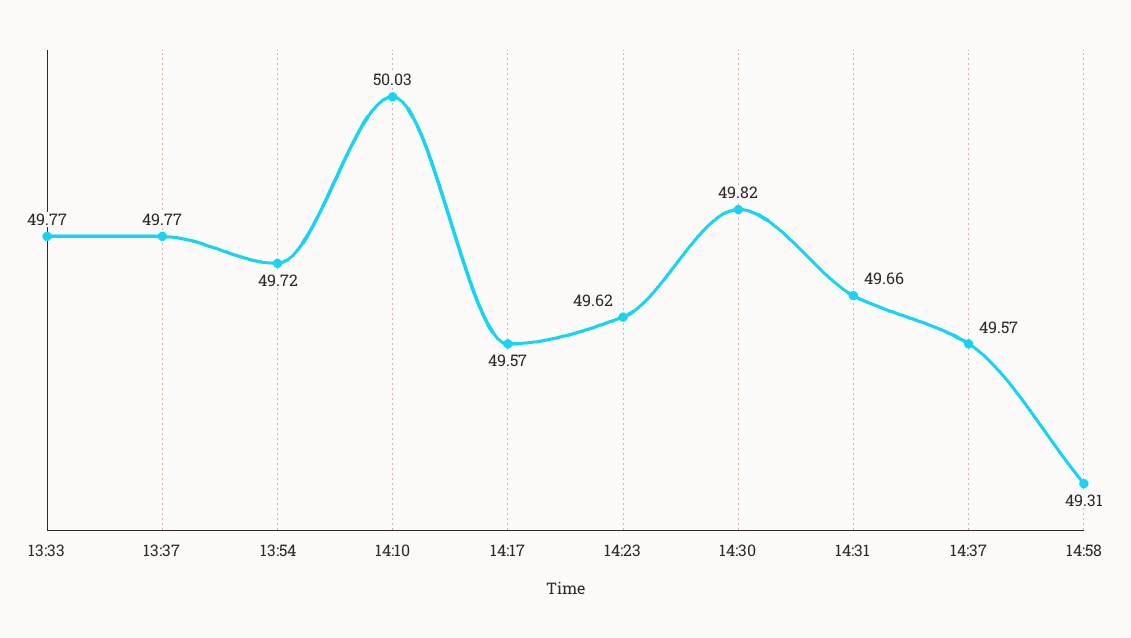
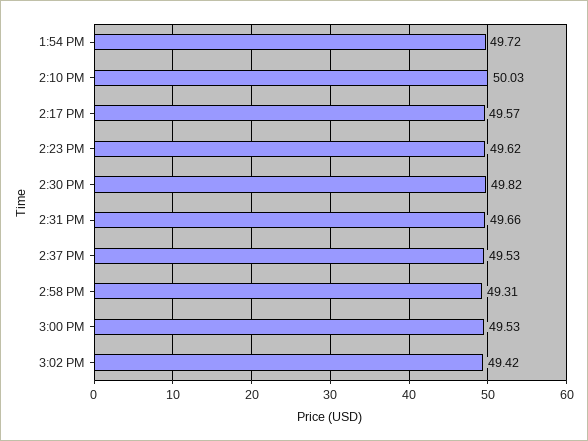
13:33: 49.77 -> none
13:37: 49.77 -> none
14:37: 49.57 -> 49.53
3:00 PM: none -> 49.53
3:02 PM: none -> 49.42

